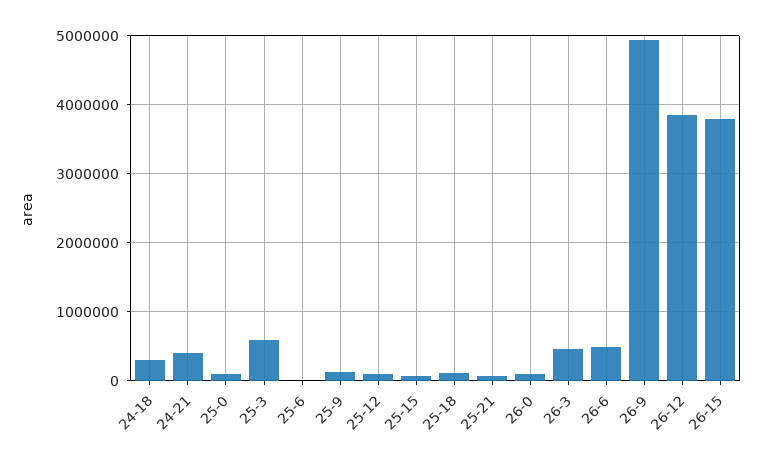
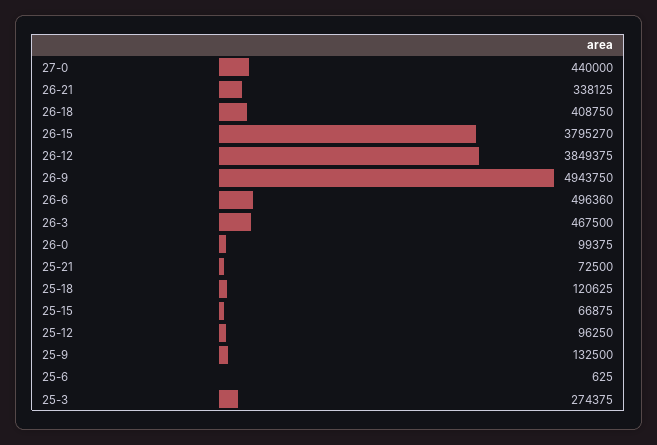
24-18: 300000 -> none
24-21: 400000 -> none
25-0: 100000 -> none
25-3: 600000 -> 274375
27-0: none -> 440000
26-21: none -> 338125
26-18: none -> 408750

